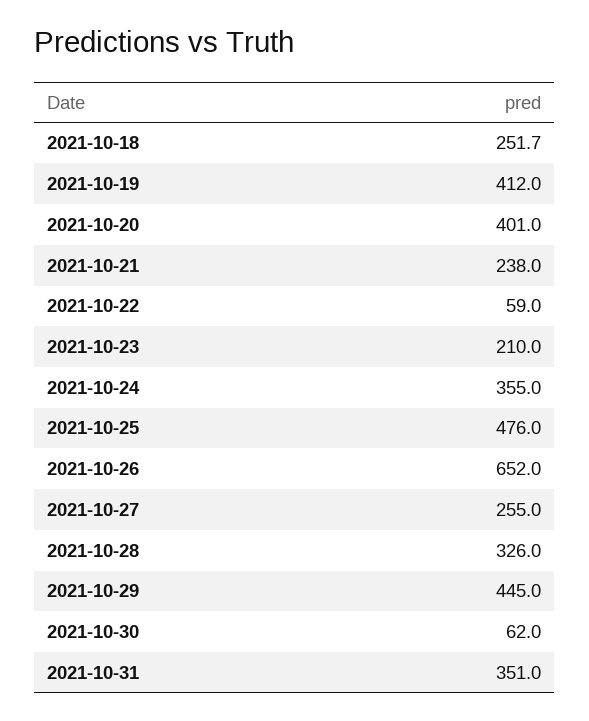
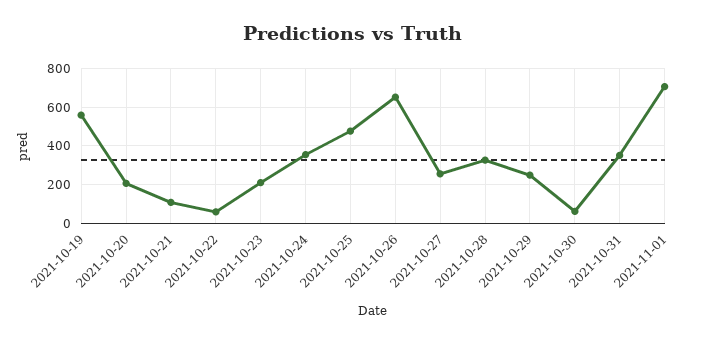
2021-10-18: 251.7 -> none
2021-10-19: 412 -> 550
2021-10-20: 401 -> 200
2021-10-21: 238 -> 100
2021-10-29: 445 -> 250
2021-11-01: none -> 700

